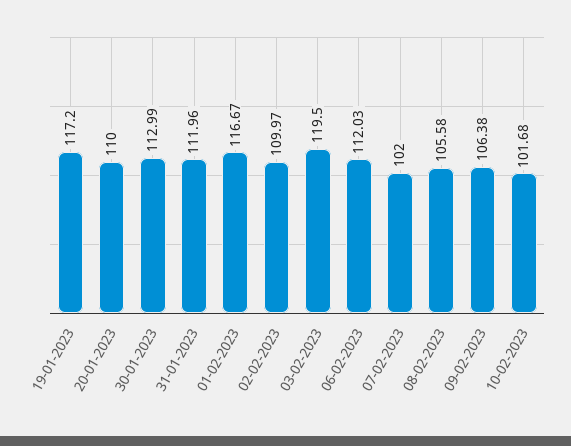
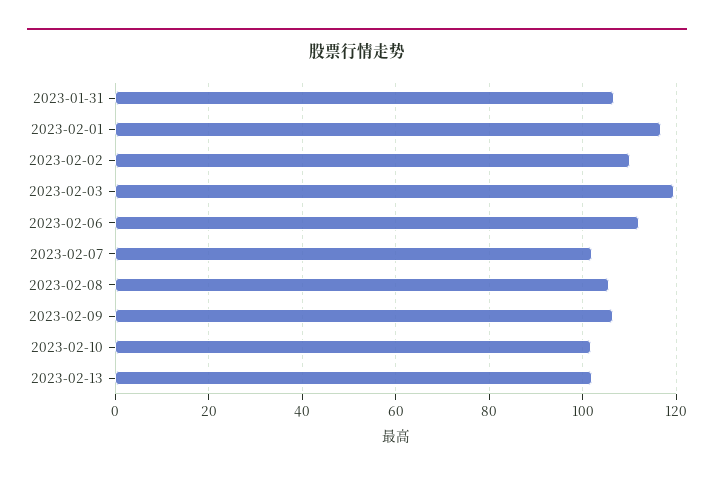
19-01-2023: 117.2 -> none
20-01-2023: 110 -> none
30-01-2023: 112.99 -> none
31-01-2023: 111.96 -> 106
2023-02-13: none -> 102

